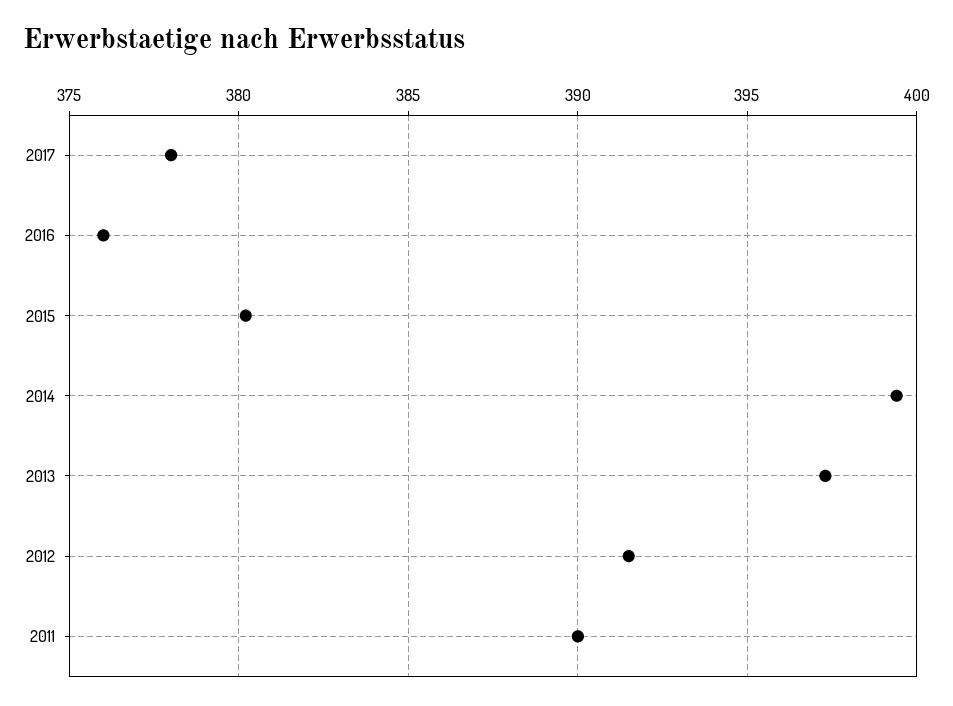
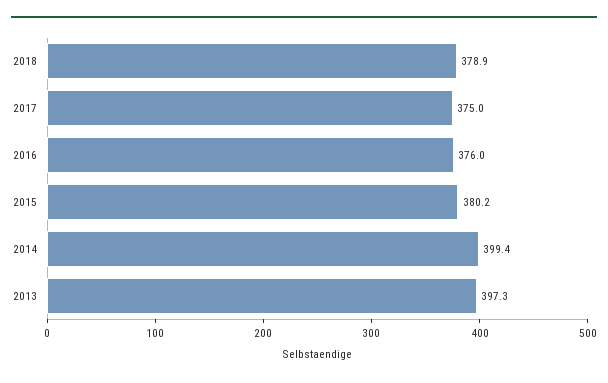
2017: 378 -> 375
2012: 391.5 -> none
2011: 390 -> none
2018: none -> 378.9

